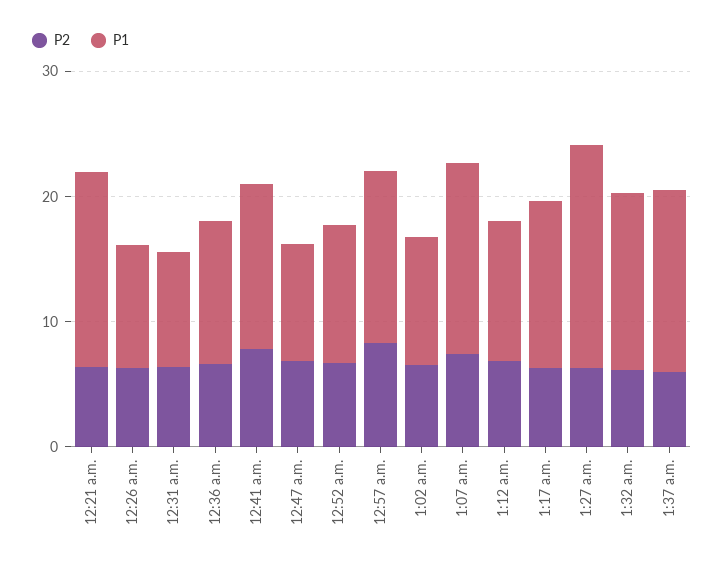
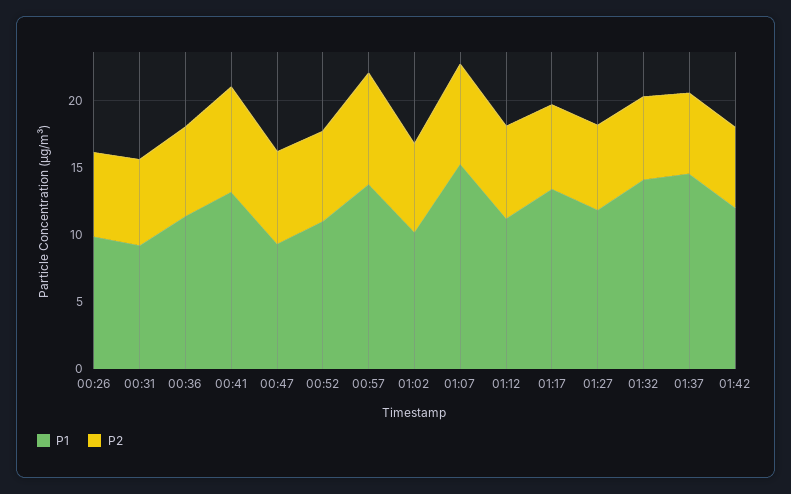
P2, 12:21 a.m.: 6 -> none
P1, 12:21 a.m.: 16 -> none
P1, 1:27 a.m.: 18 -> 12
P1, 01:42: none -> 12
P2, 01:42: none -> 6

